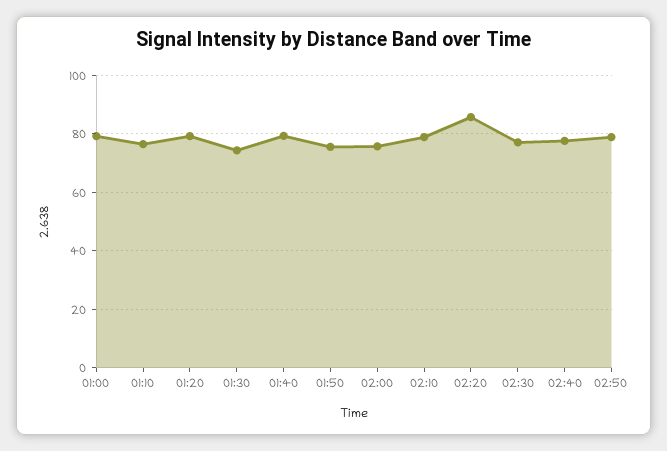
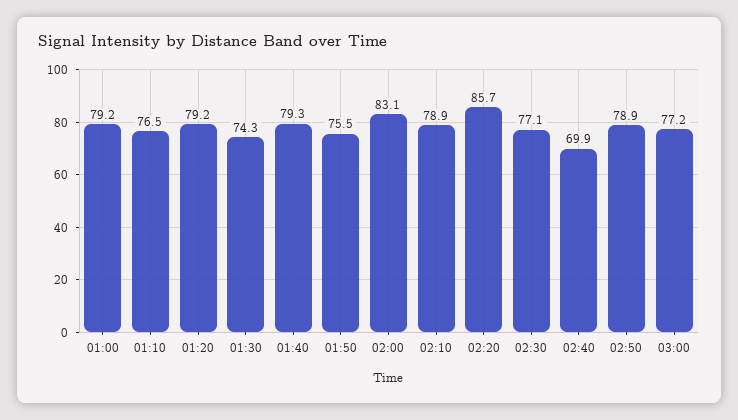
02:00: 75 -> 83.1
02:40: 77.5 -> 69.9
03:00: none -> 77.2

